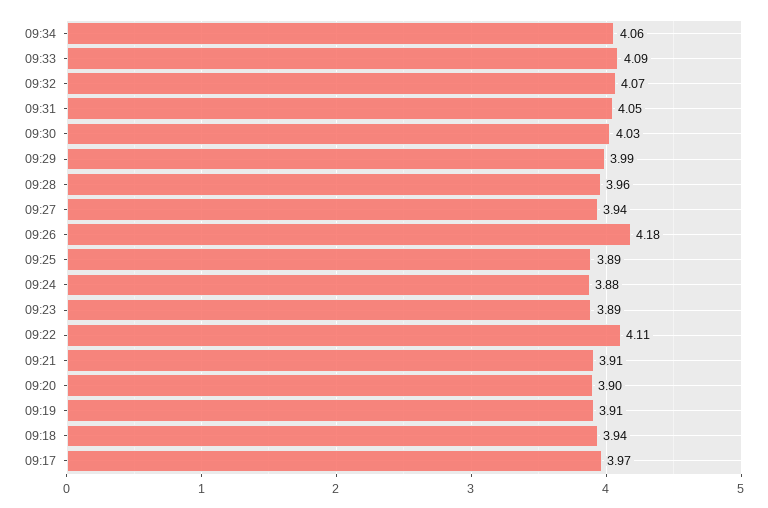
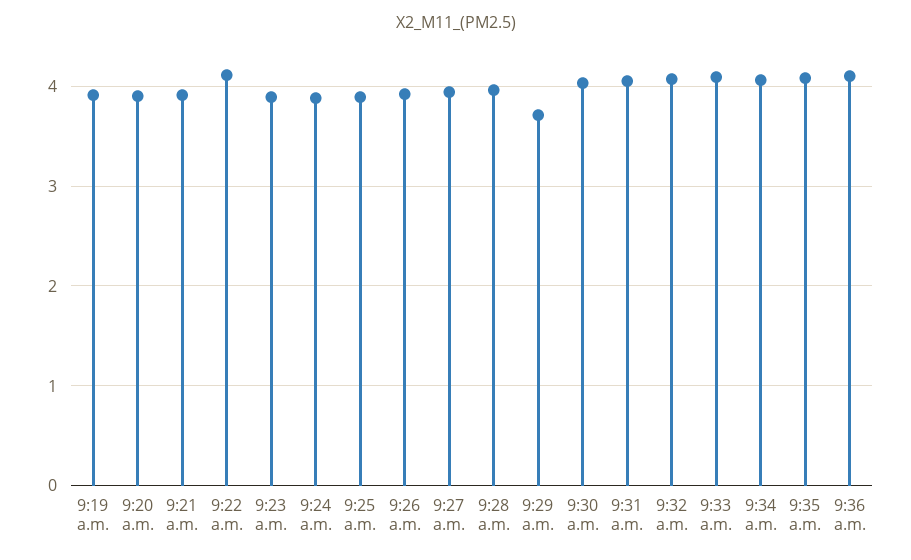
09:29: 3.99 -> 3.7
09:26: 4.18 -> 3.9
09:18: 3.94 -> none
09:17: 3.97 -> none
9:35 a.m.: none -> 4.1
9:36 a.m.: none -> 4.1

